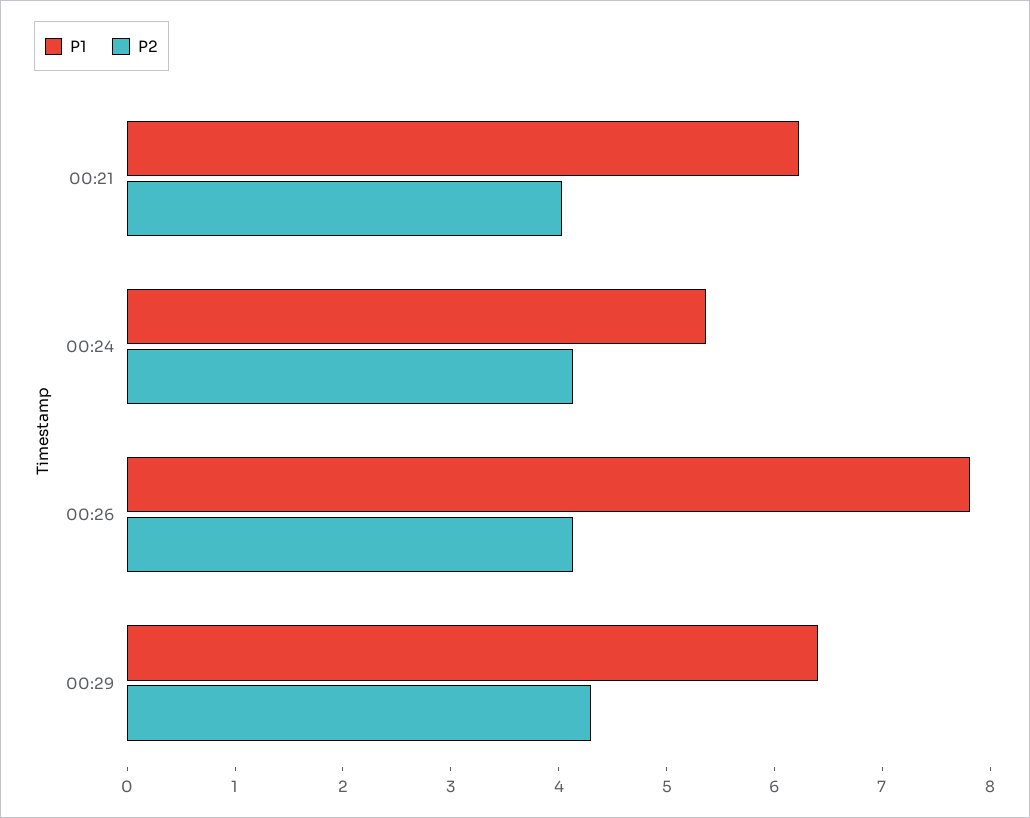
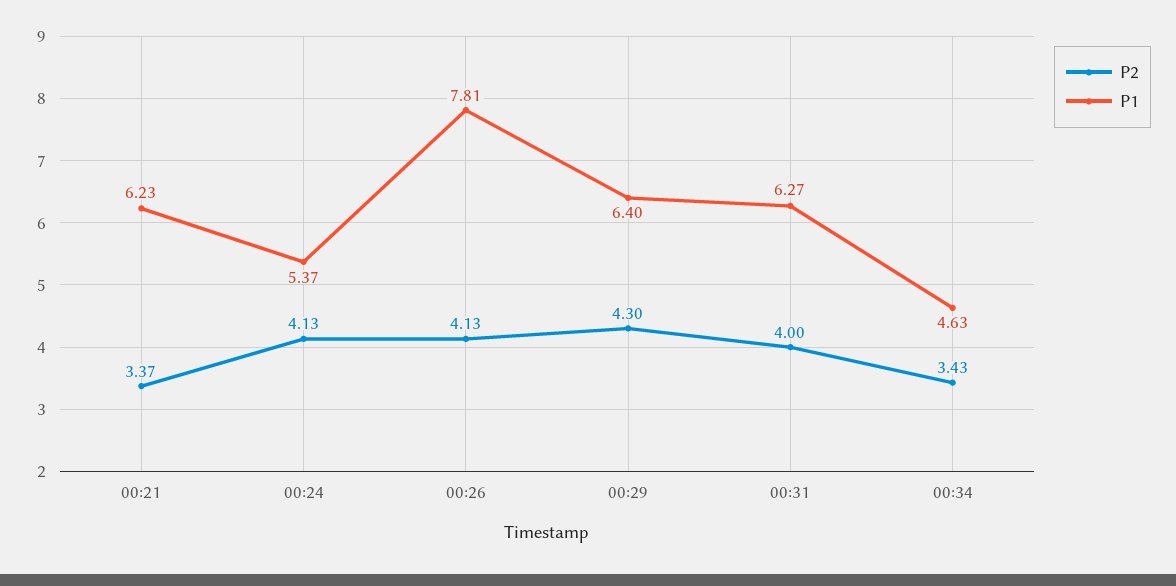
P2, 00:21: 4 -> 3.37
P2, 00:31: none -> 4
P1, 00:31: none -> 6.27
P2, 00:34: none -> 3.43
P1, 00:34: none -> 4.63

